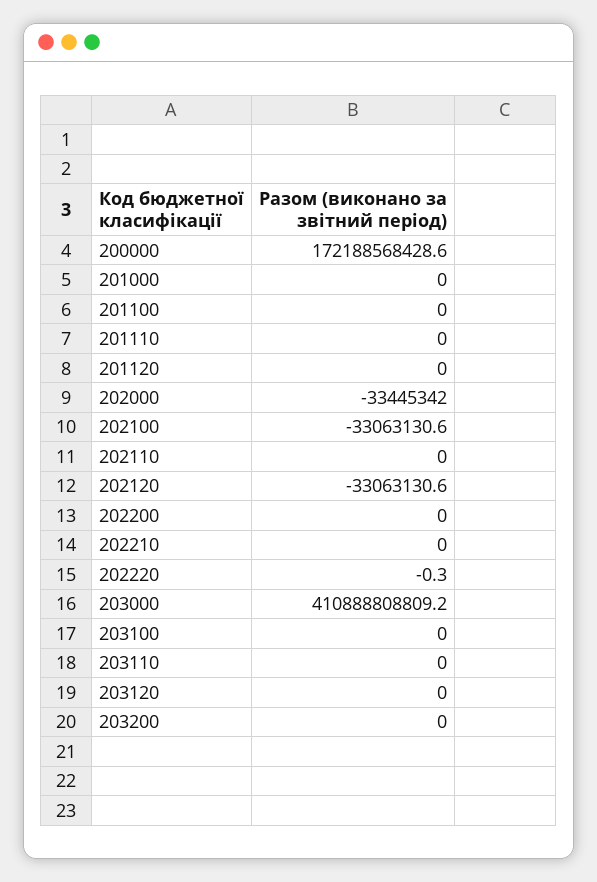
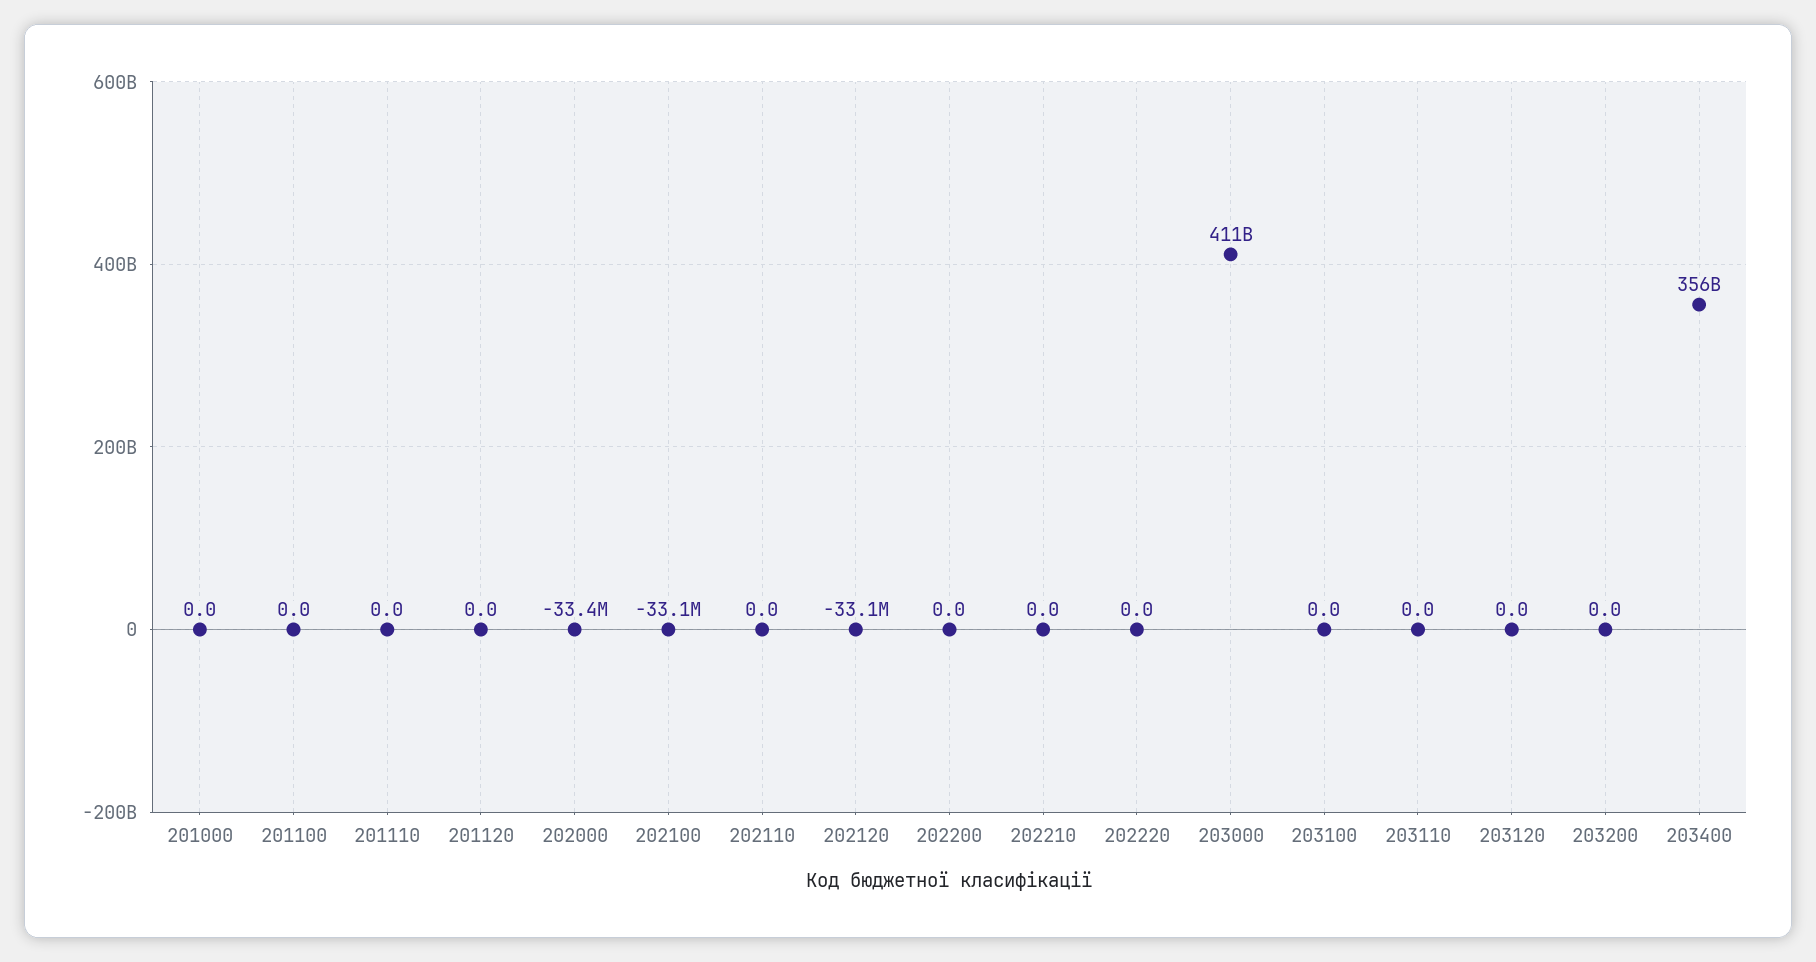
200000: 172188568428.6 -> none
202220: -0.3 -> 0
203400: none -> 356000000000

